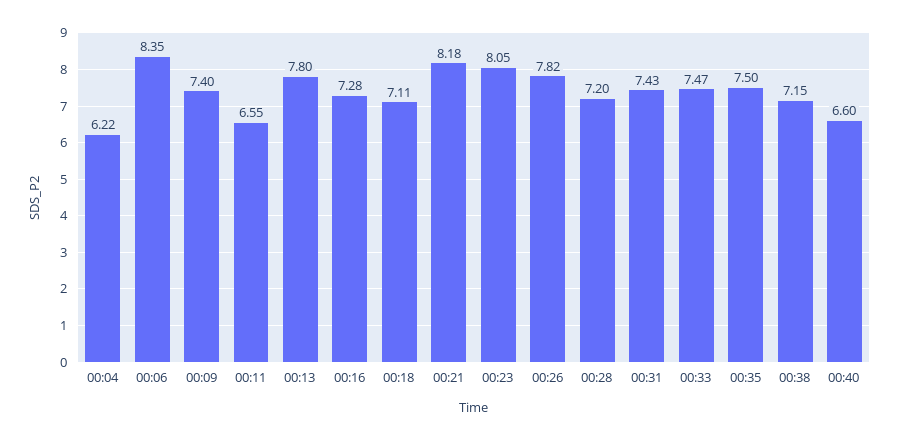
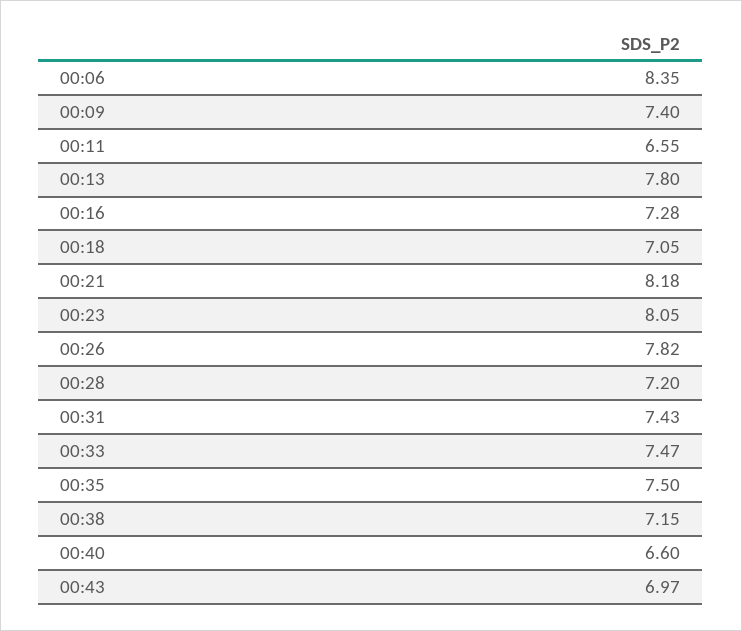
00:04: 6.22 -> none
00:18: 7.11 -> 7.05
00:43: none -> 6.97

